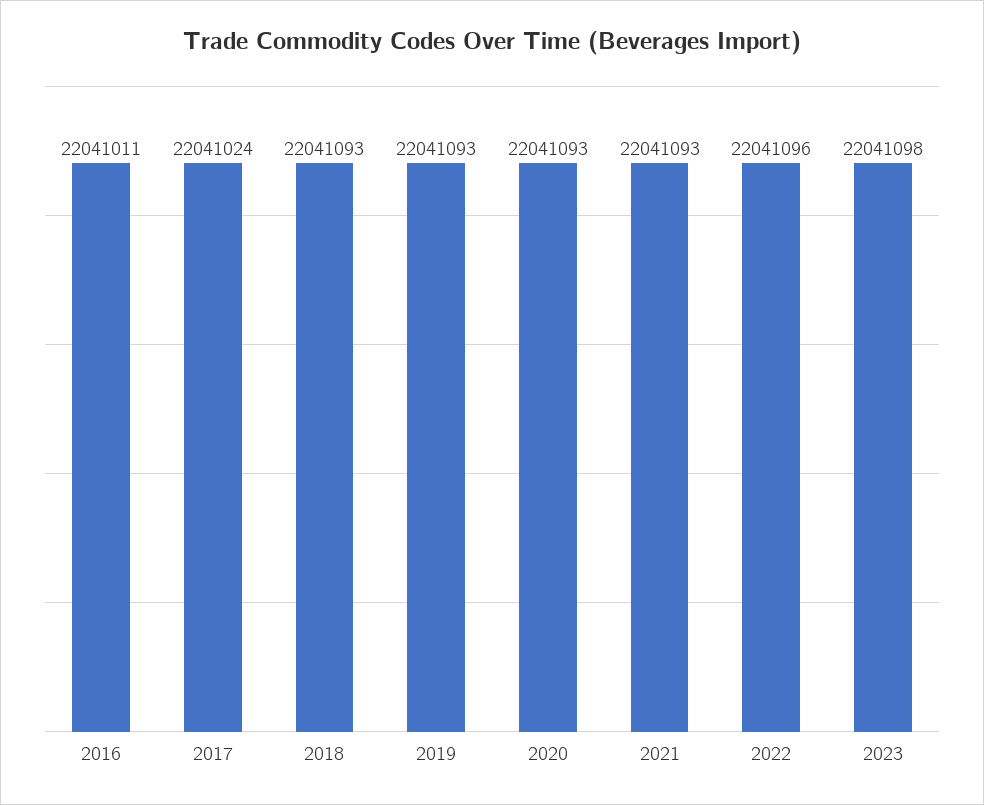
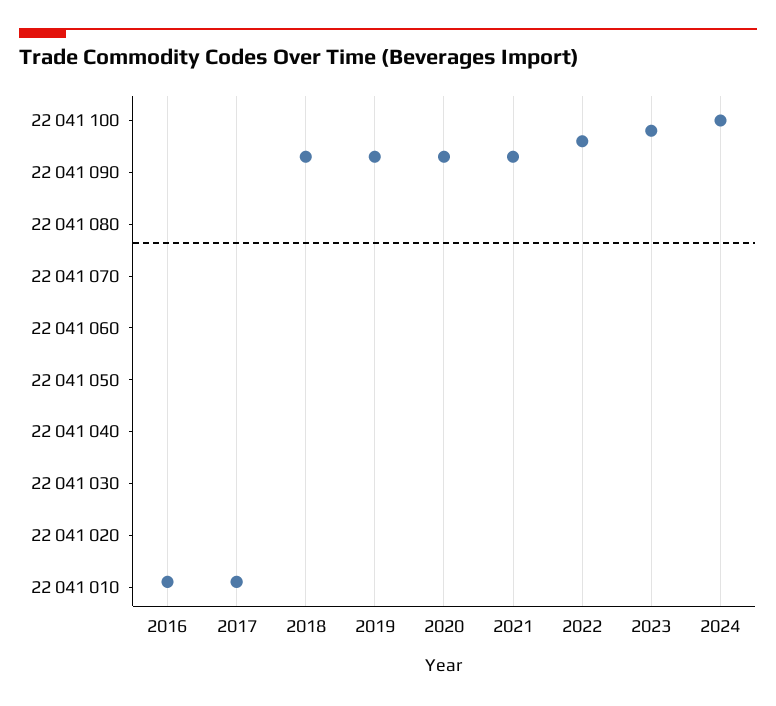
2017: 22041024 -> 22041010
2024: none -> 22041100

